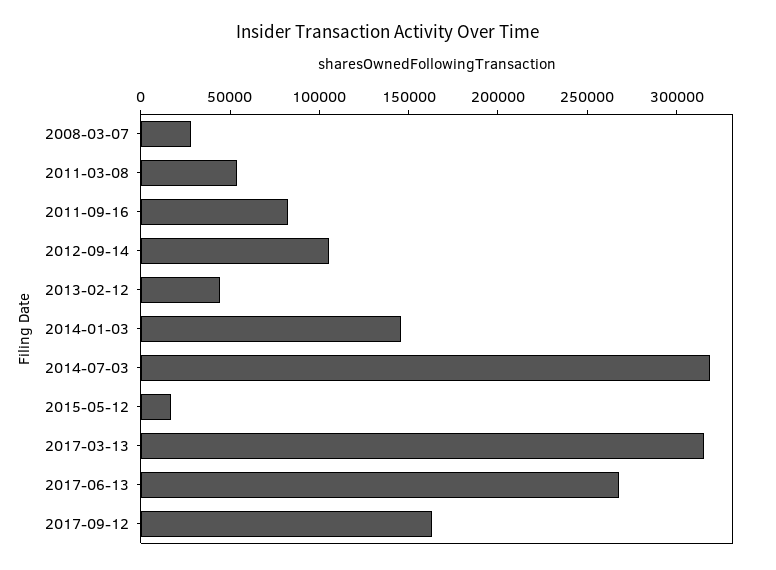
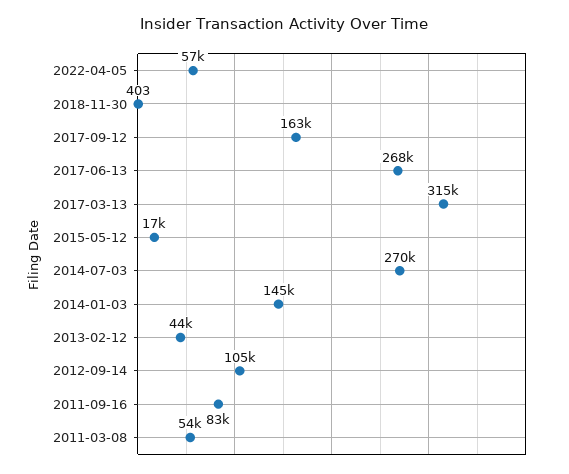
2008-03-07: 30000 -> none
2014-07-03: 320000 -> 270000
2022-04-05: none -> 57000
2018-11-30: none -> 403

